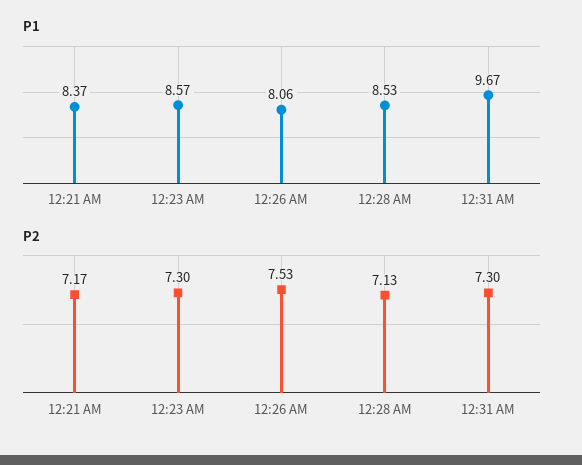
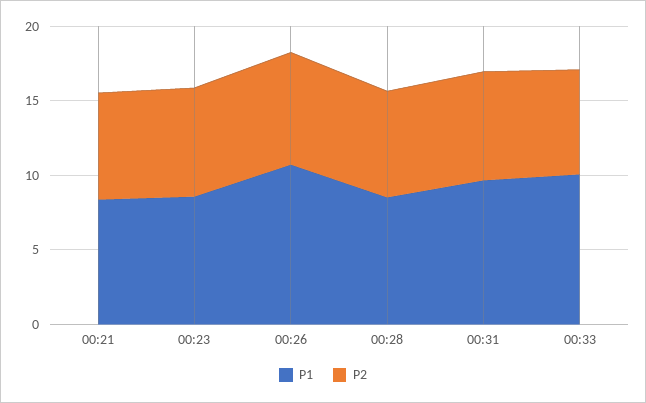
P1, 12:26 AM: 8.06 -> 11
P1, 00:33: none -> 10
P2, 00:33: none -> 7

